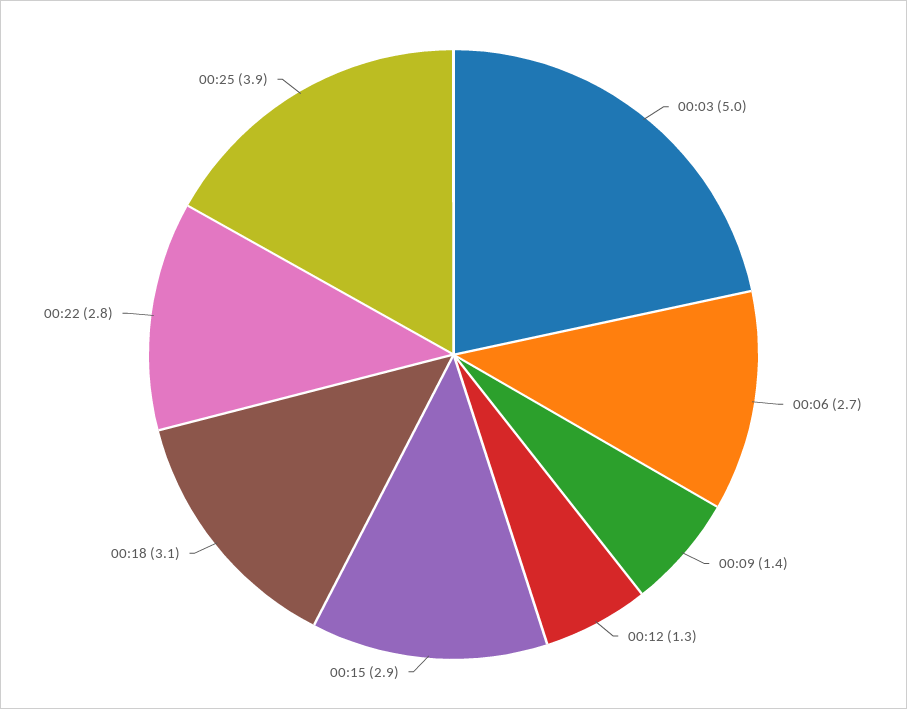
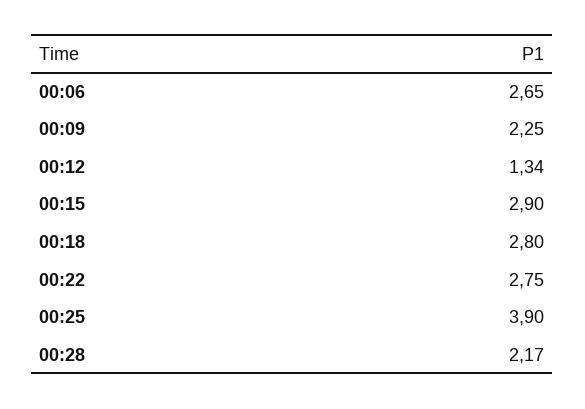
00:03: 5 -> none
00:09: 1.4 -> 2.25
00:18: 3.1 -> 2.8
00:28: none -> 2.17

